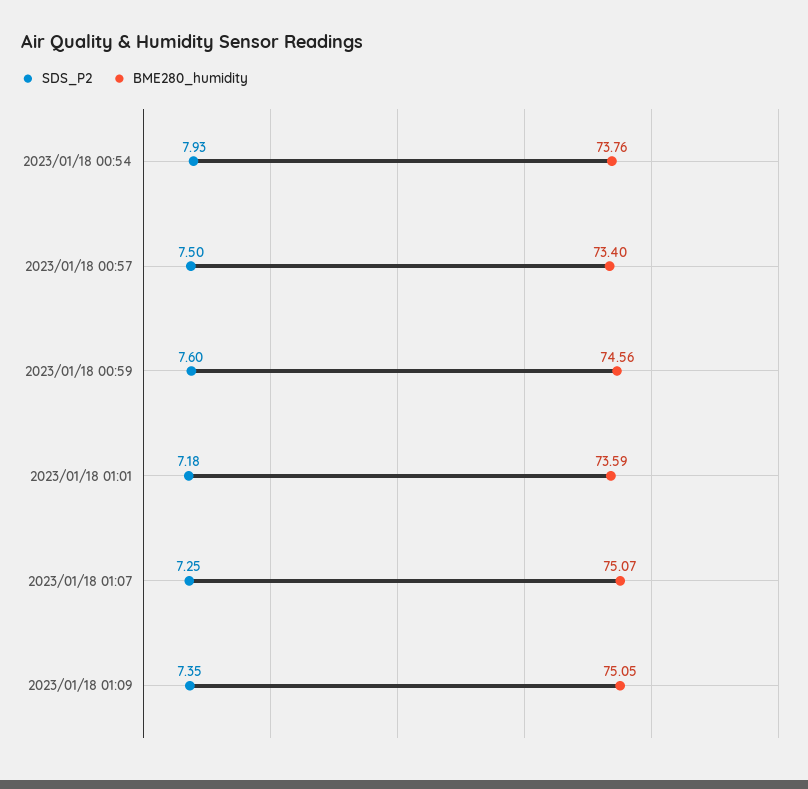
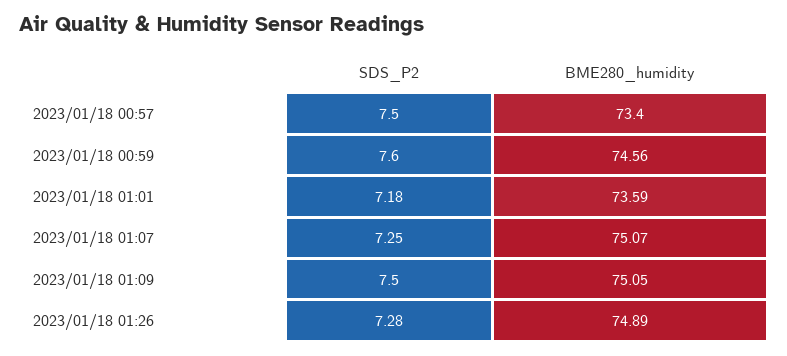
SDS_P2, 2023/01/18 00:54: 7.93 -> none
BME280_humidity, 2023/01/18 00:54: 73.76 -> none
SDS_P2, 2023/01/18 01:09: 7.35 -> 7.5
SDS_P2, 2023/01/18 01:26: none -> 7.28
BME280_humidity, 2023/01/18 01:26: none -> 74.89

